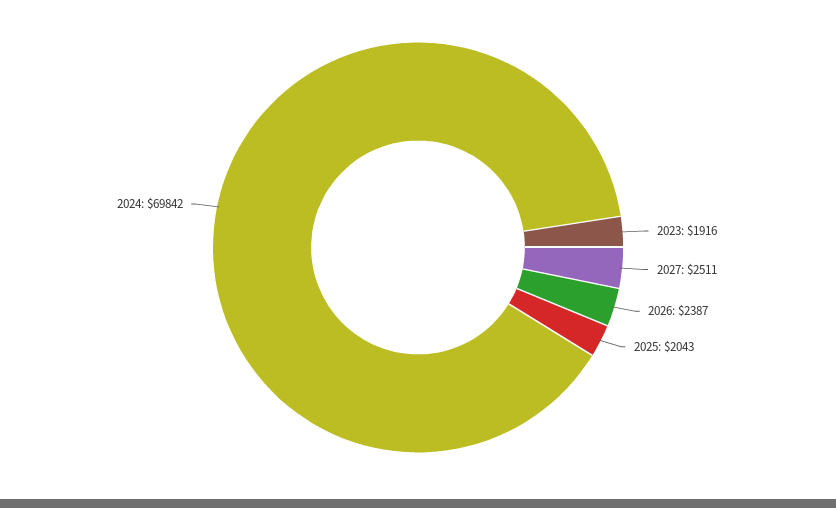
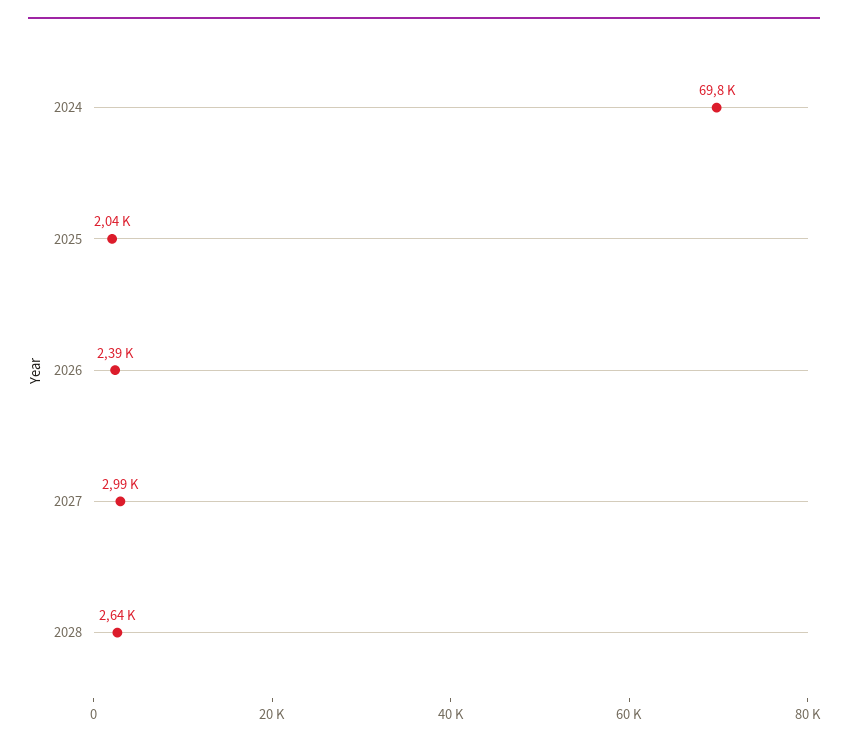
2023: 1916 -> none
2027: 2511 -> 2990
2028: none -> 2640

